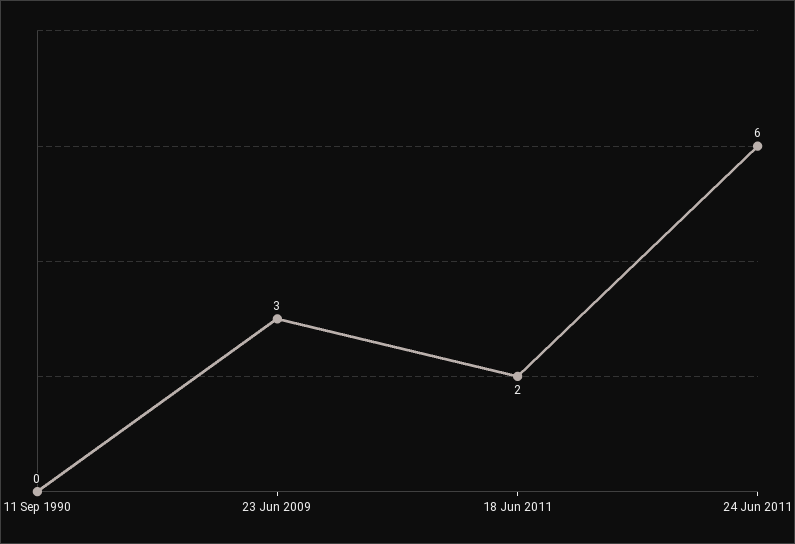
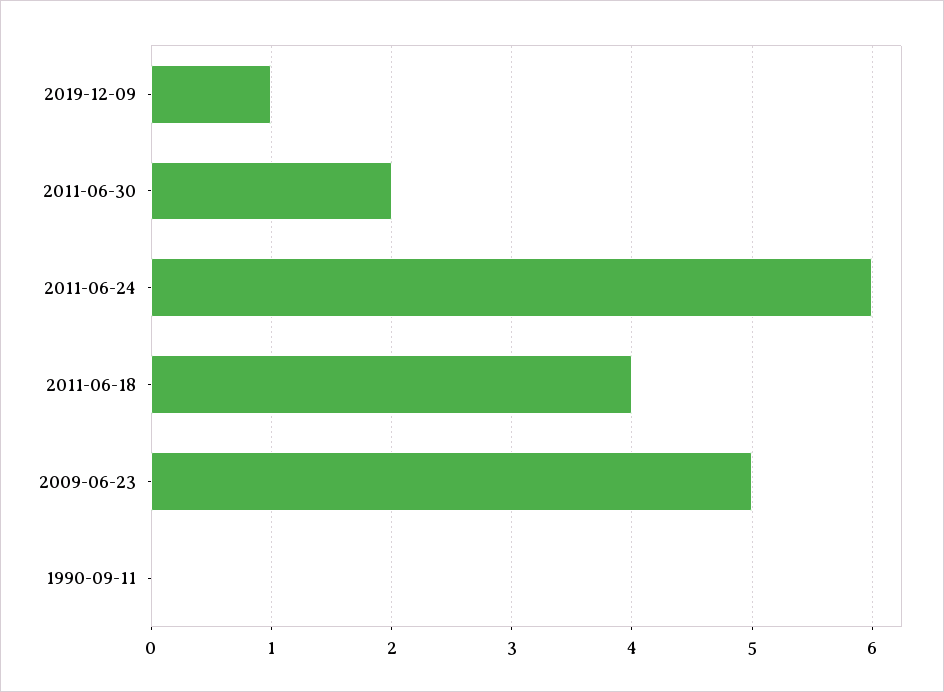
23 Jun 2009: 3 -> 5
18 Jun 2011: 2 -> 4
2019-12-09: none -> 1
2011-06-30: none -> 2

